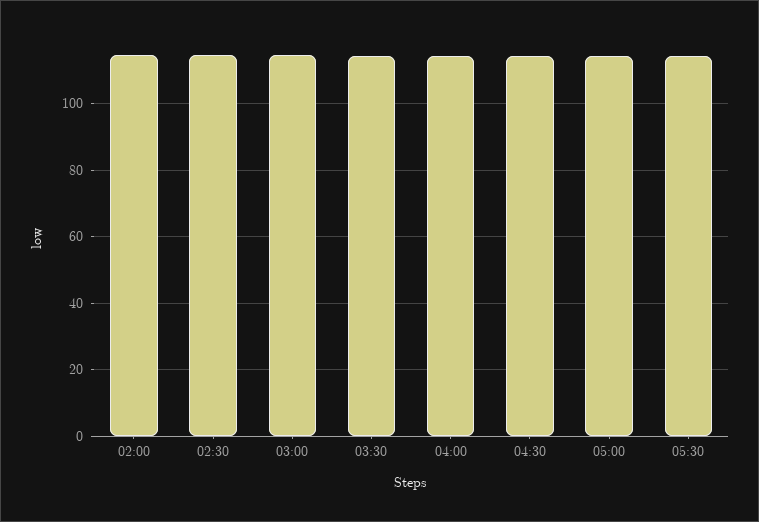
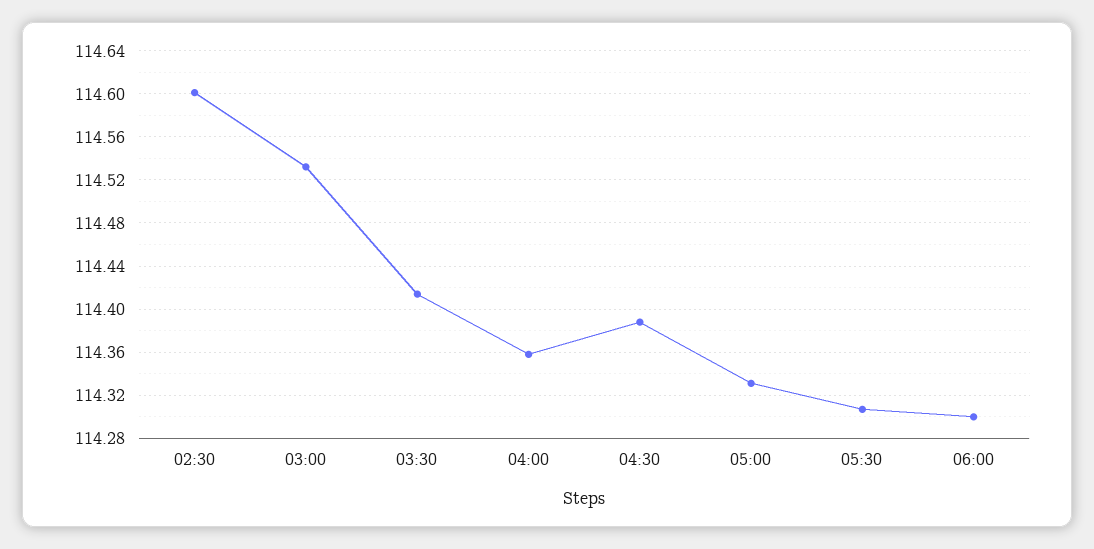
02:00: 114 -> none
06:00: none -> 114.3

